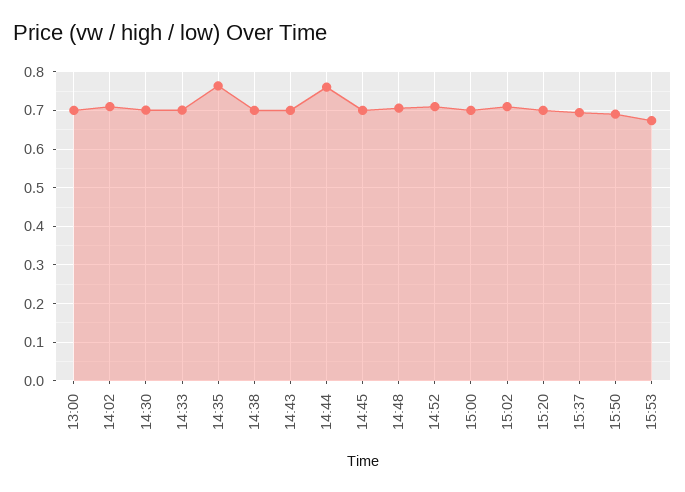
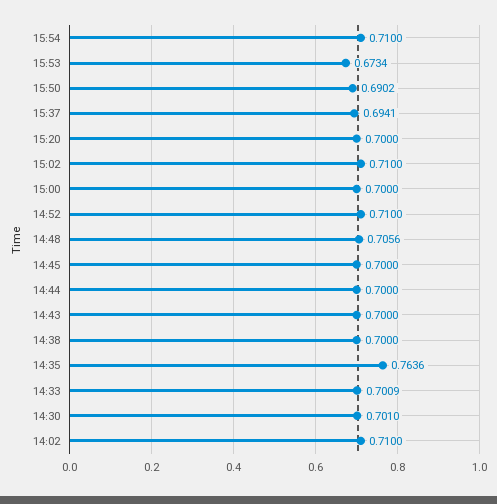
13:00: 0.7 -> none
14:44: 0.76 -> 0.7
15:54: none -> 0.71

